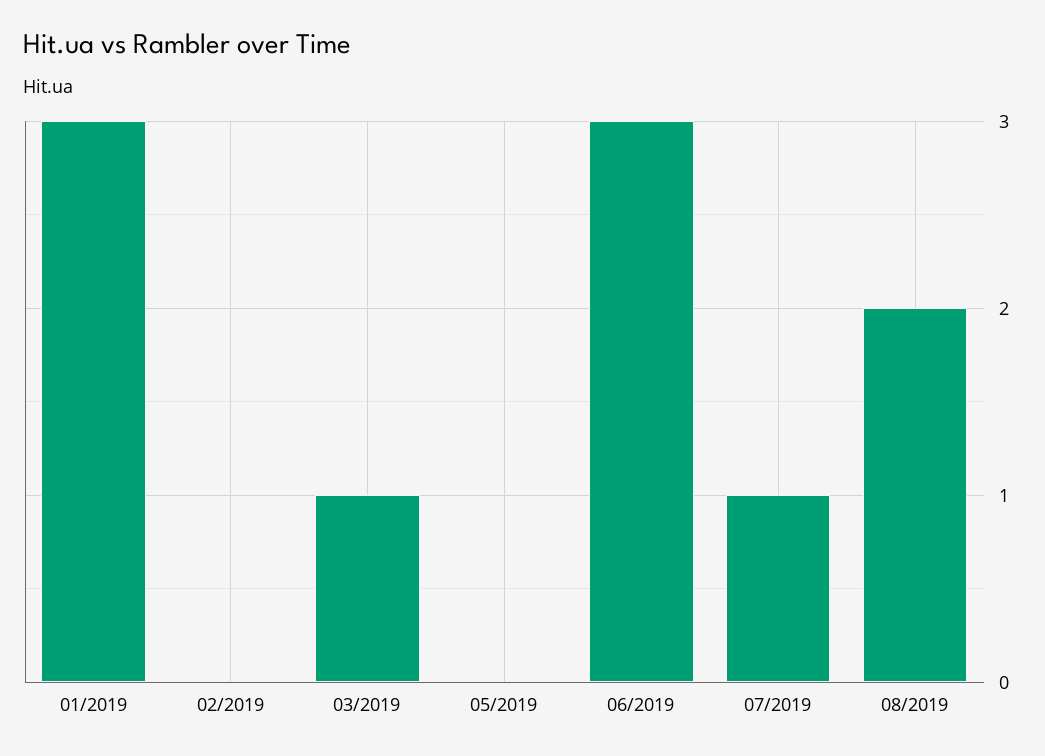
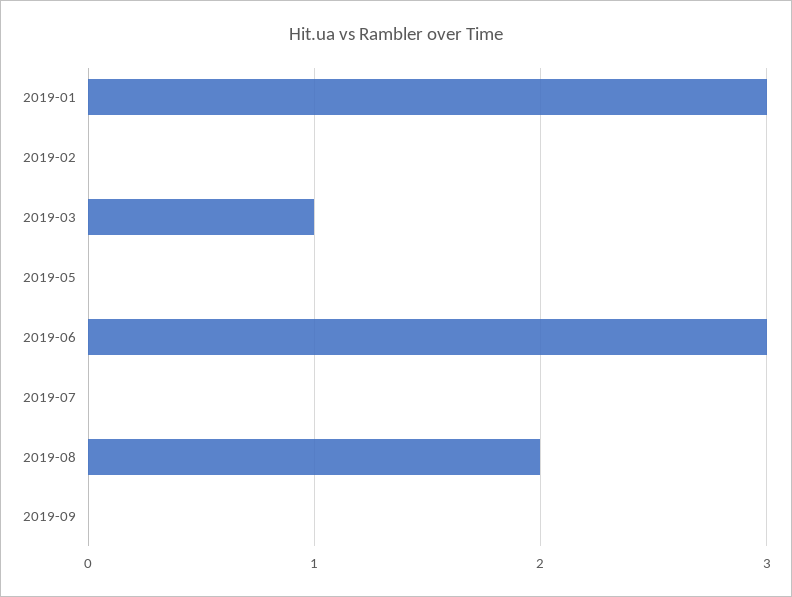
07/2019: 1 -> 0
2019-09: none -> 0

